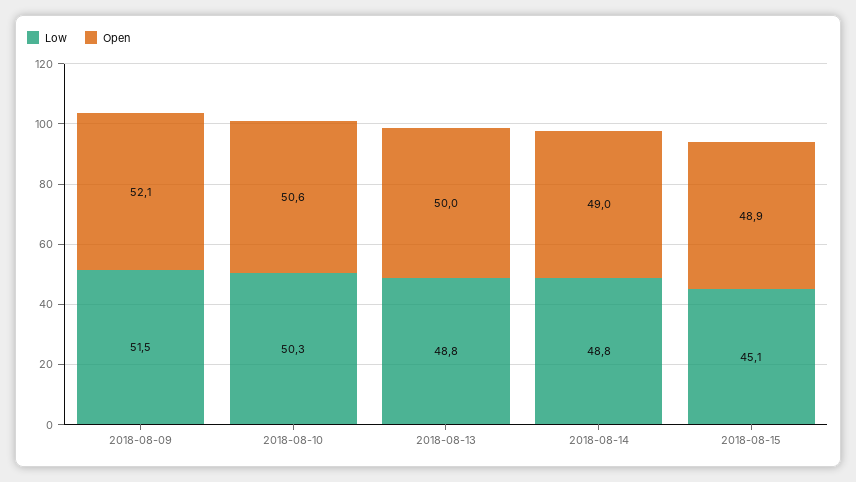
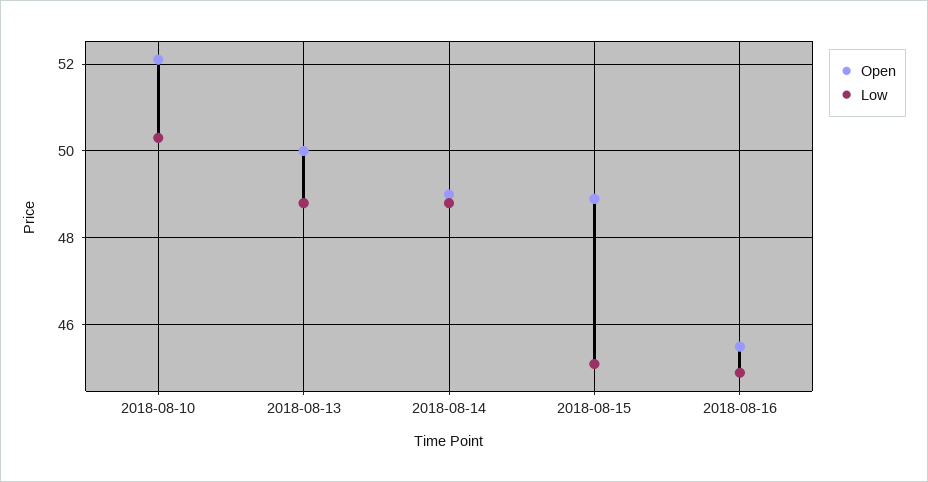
Low, 2018-08-09: 51.5 -> none
Open, 2018-08-09: 52.1 -> none
Open, 2018-08-10: 50.6 -> 52
Open, 2018-08-16: none -> 45.5
Low, 2018-08-16: none -> 45

